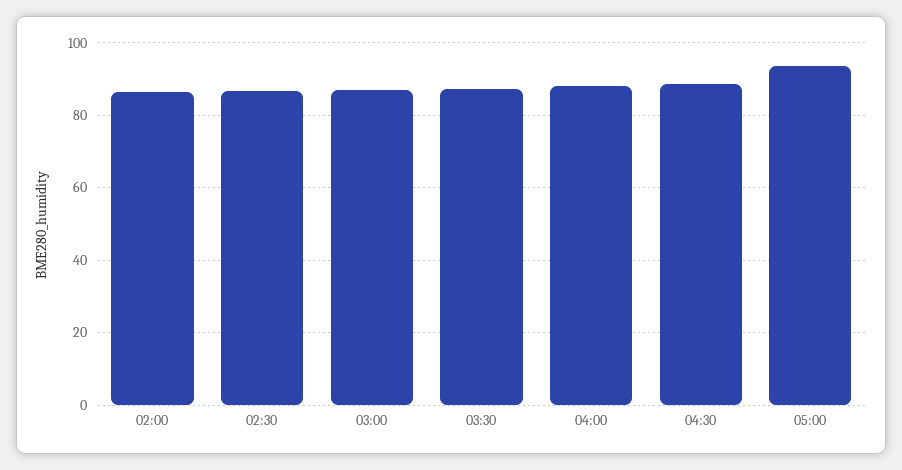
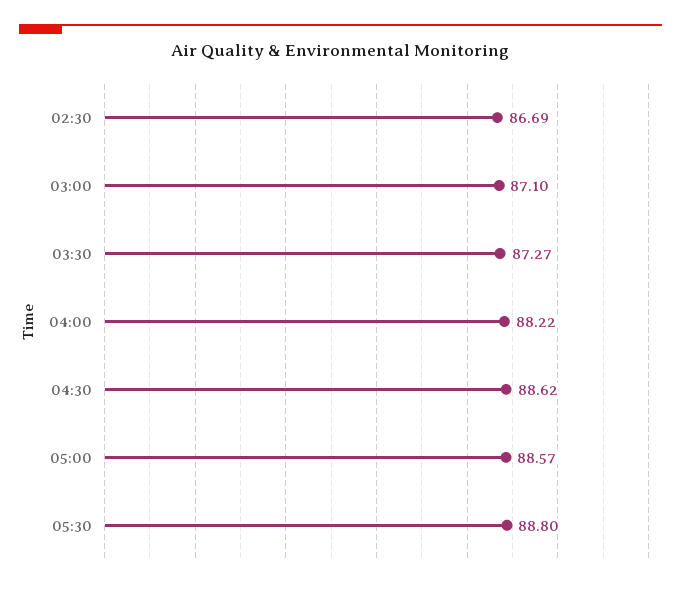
02:00: 86 -> none
05:00: 94 -> 88.57
05:30: none -> 88.8

